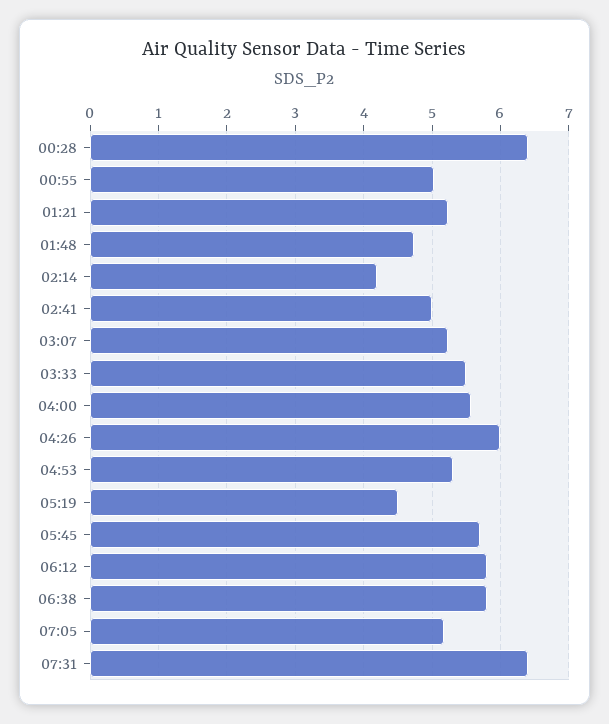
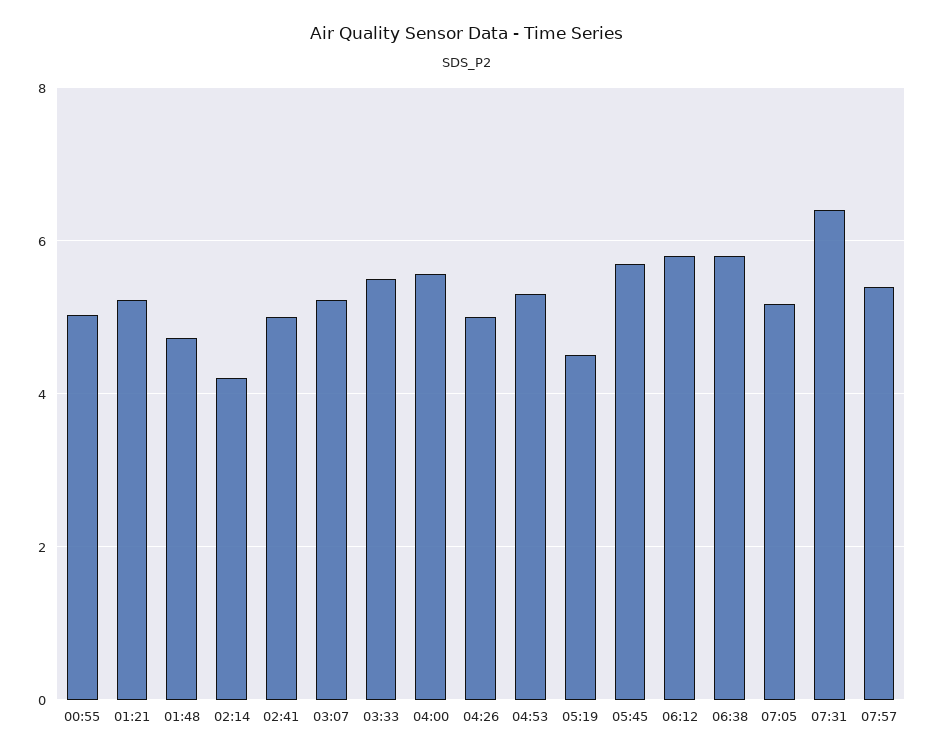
00:28: 6.4 -> none
04:26: 6 -> 5
07:57: none -> 5.4

